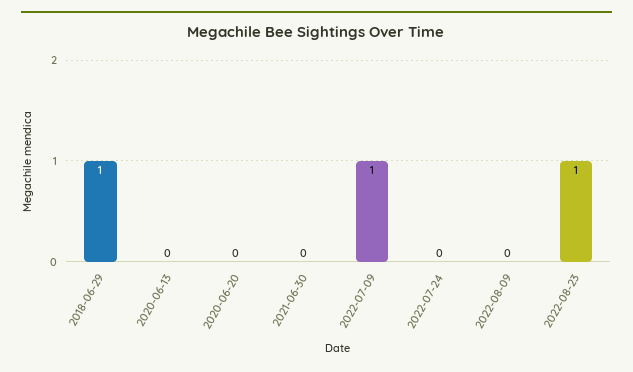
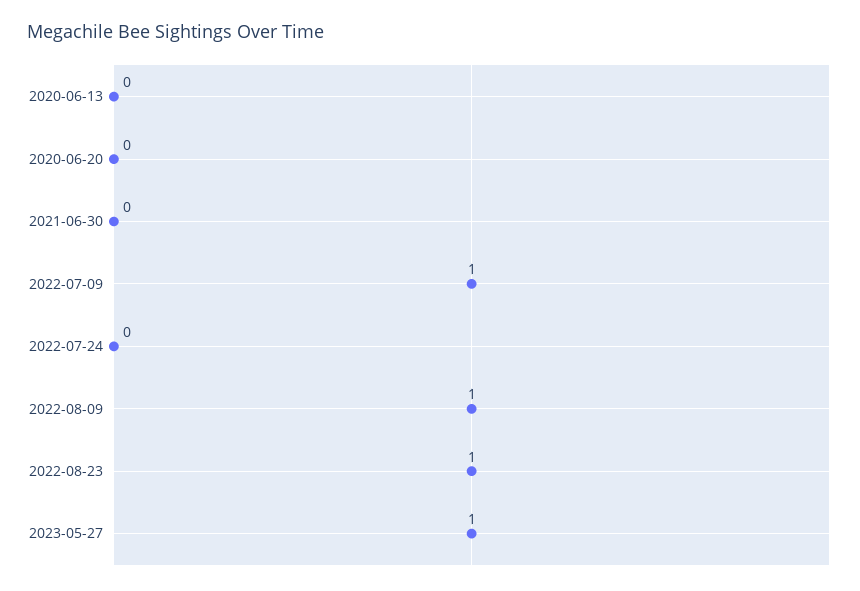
2018-06-29: 1 -> none
2022-08-09: 0 -> 1
2023-05-27: none -> 1

